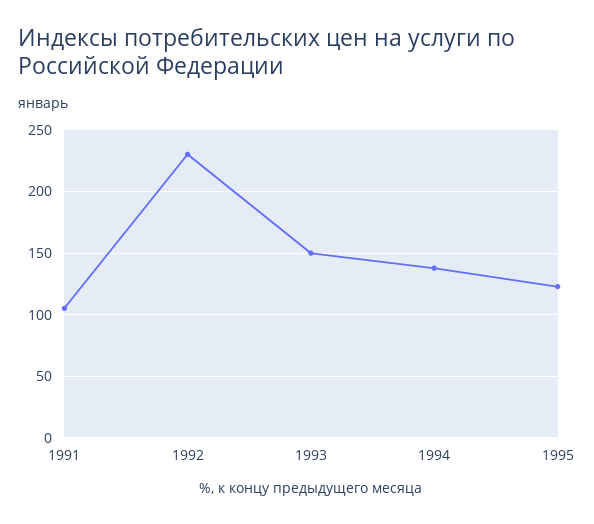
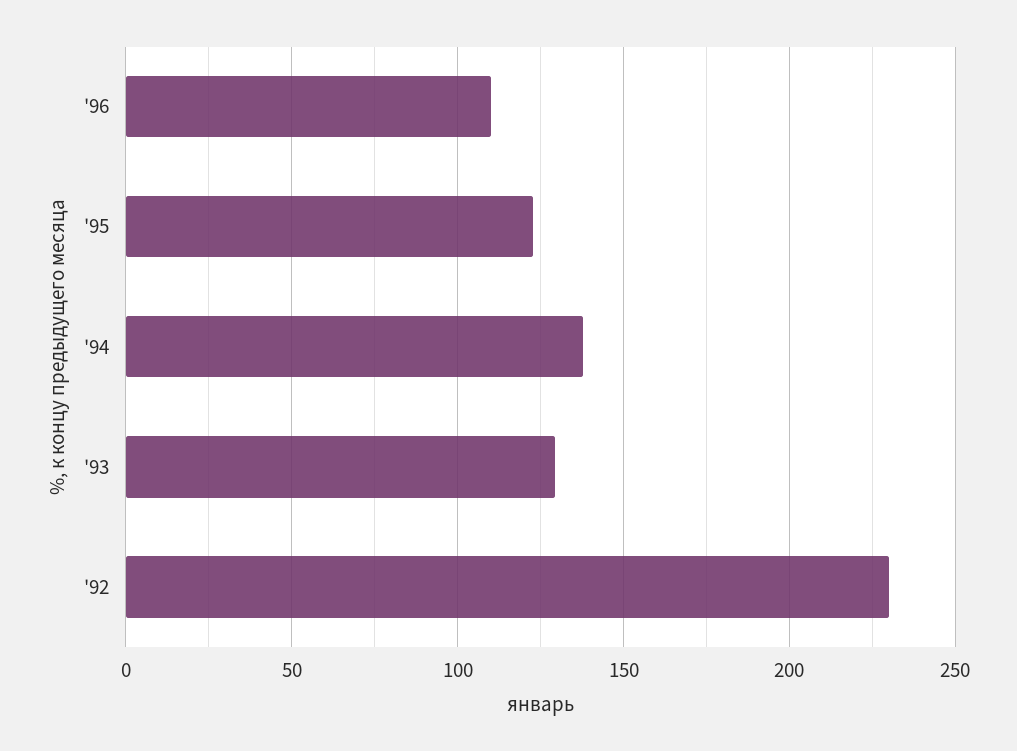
1991: 105 -> none
1993: 150 -> 130
'96: none -> 110

